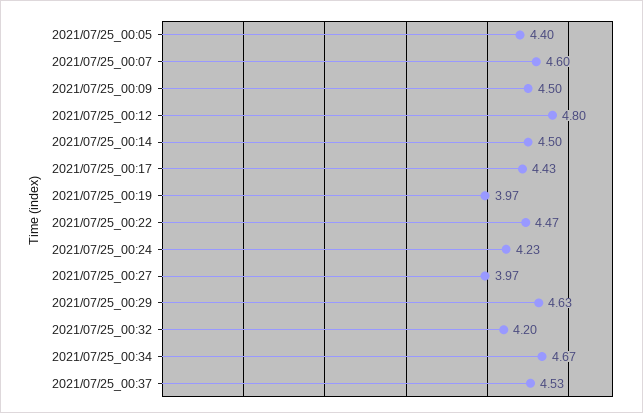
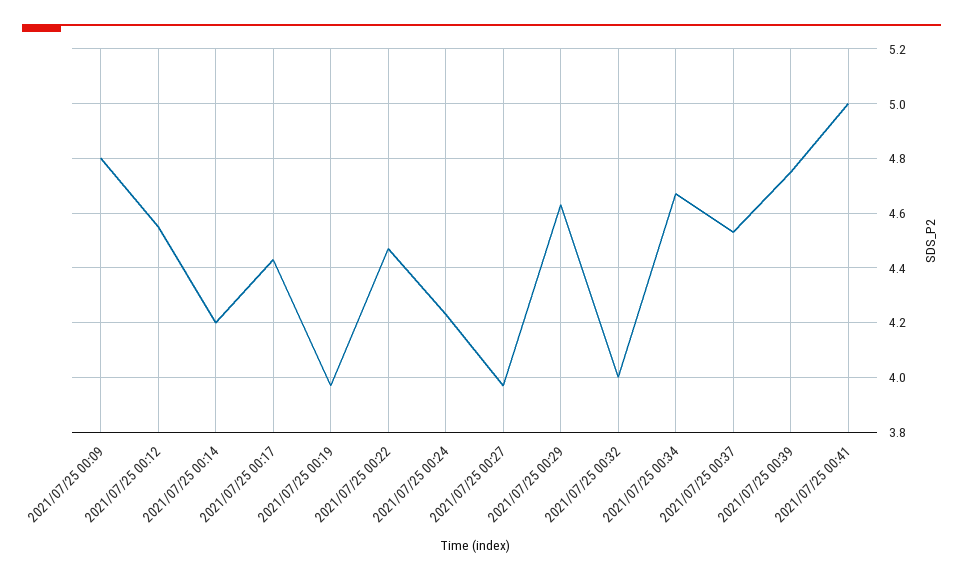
2021/07/25_00:05: 4.4 -> none
2021/07/25_00:07: 4.6 -> none
2021/07/25_00:09: 4.5 -> 4.8
2021/07/25_00:12: 4.8 -> 4.55
2021/07/25_00:14: 4.5 -> 4.2
2021/07/25_00:32: 4.2 -> 4
2021/07/25 00:39: none -> 4.75
2021/07/25 00:41: none -> 5

